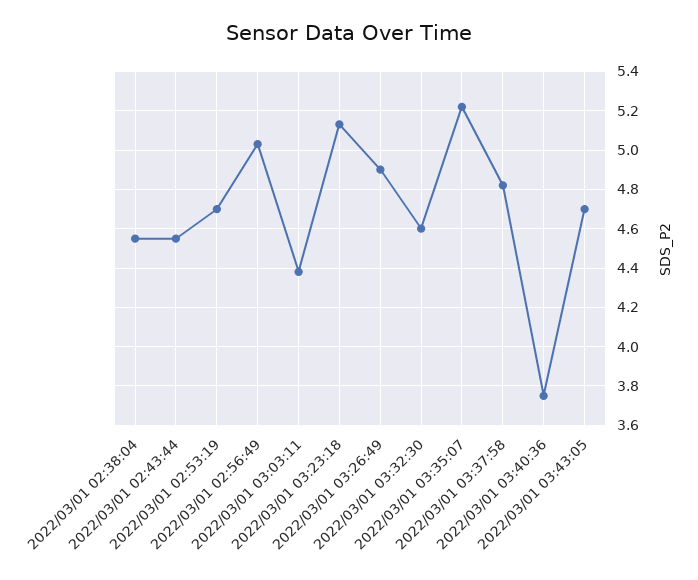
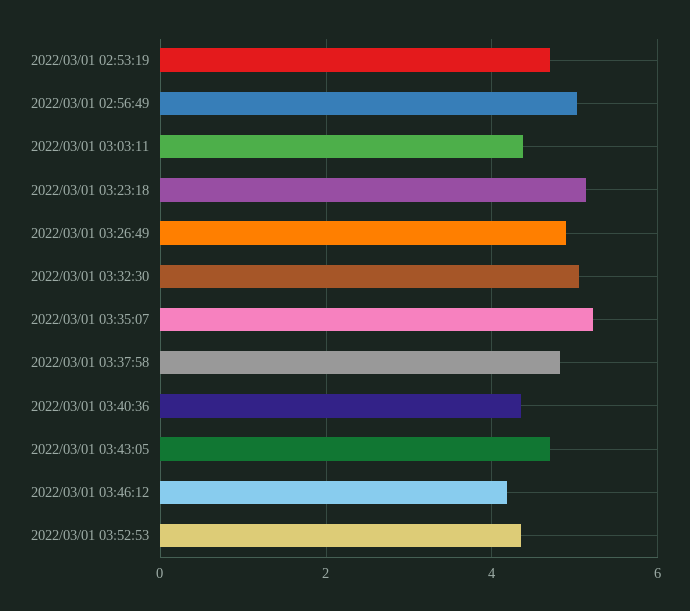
2022/03/01 02:38:04: 4.55 -> none
2022/03/01 02:43:44: 4.55 -> none
2022/03/01 03:32:30: 4.6 -> 5
2022/03/01 03:40:36: 3.75 -> 4.4
2022/03/01 03:46:12: none -> 4.2
2022/03/01 03:52:53: none -> 4.4

